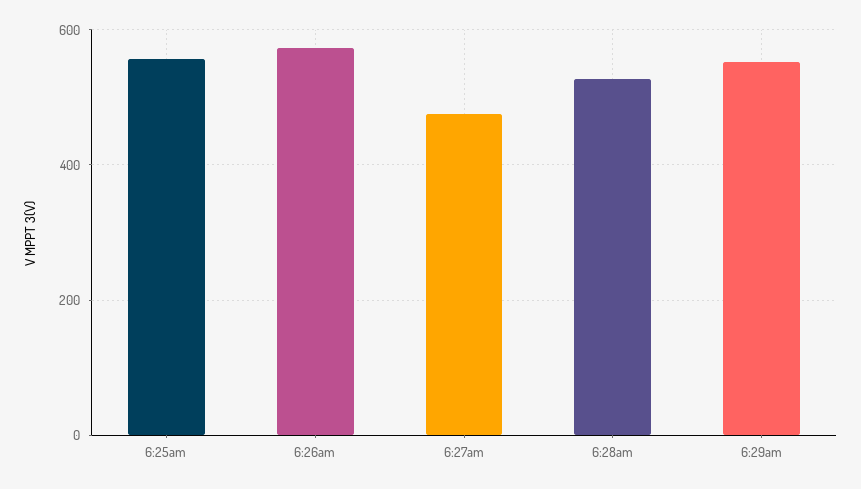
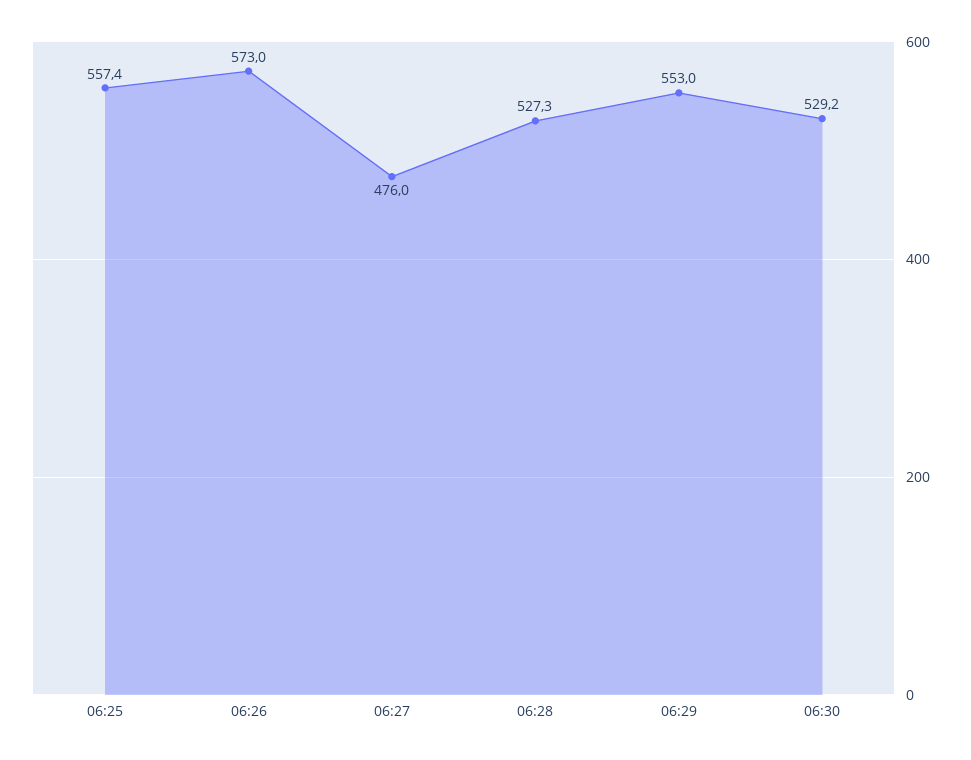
06:30: none -> 529.2

